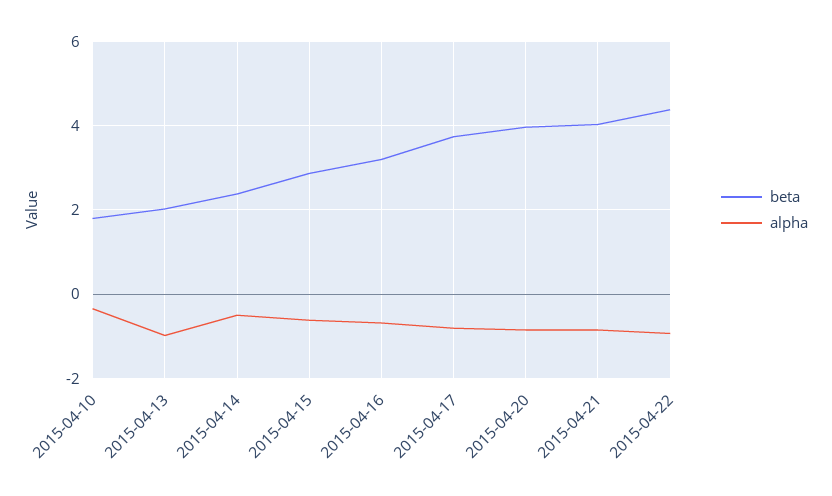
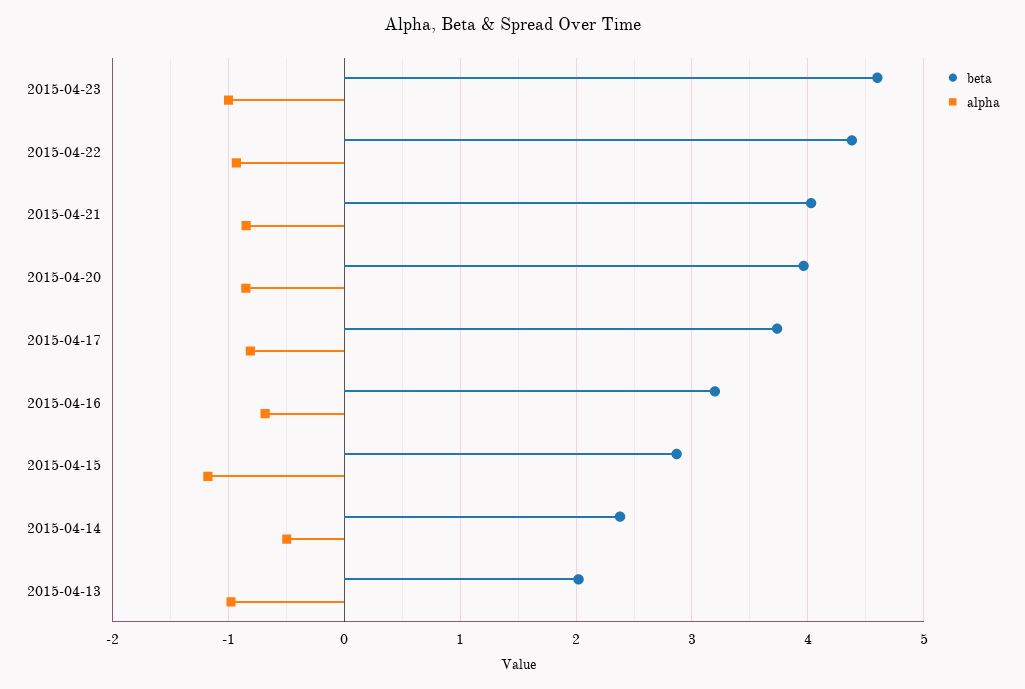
beta, 2015-04-10: 1.8 -> none
alpha, 2015-04-10: -0.4 -> none
alpha, 2015-04-15: -0.6 -> -1.2
beta, 2015-04-23: none -> 4.6
alpha, 2015-04-23: none -> -1

